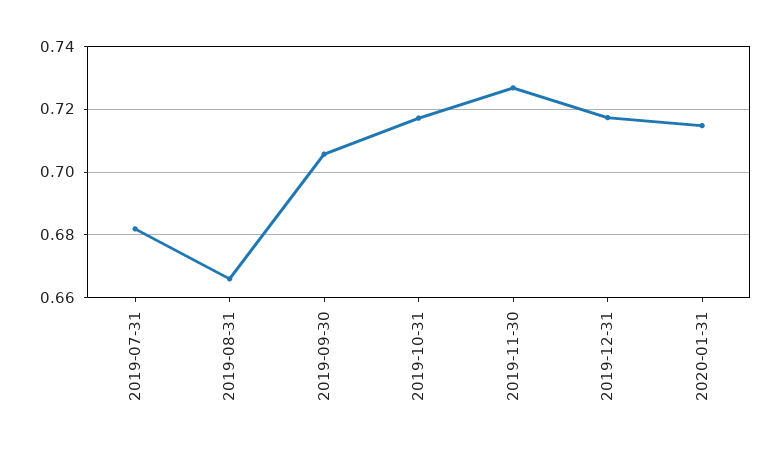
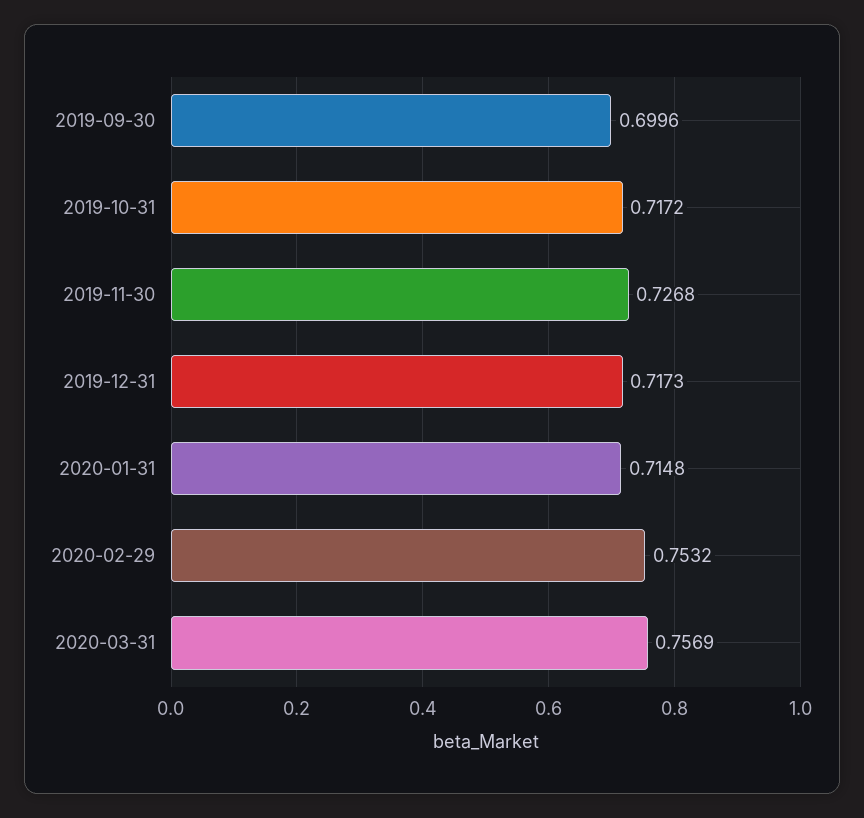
2019-07-31: 0.682 -> none
2019-08-31: 0.666 -> none
2019-09-30: 0.706 -> 0.6996
2020-02-29: none -> 0.7532
2020-03-31: none -> 0.7569

